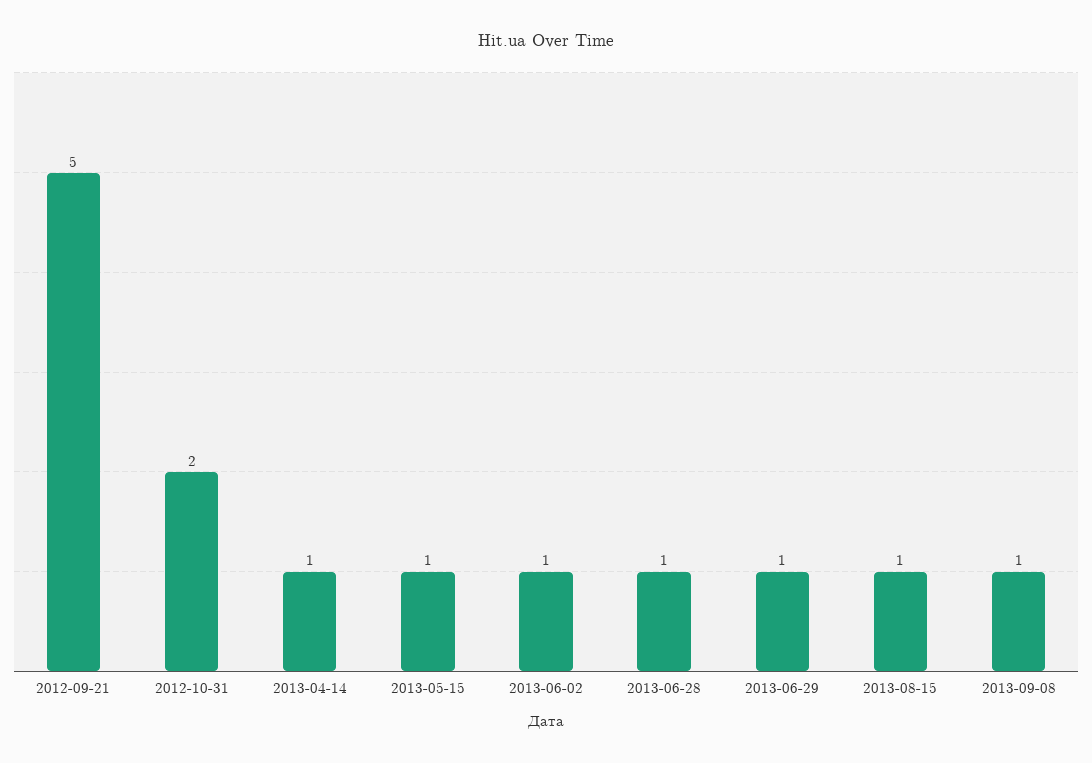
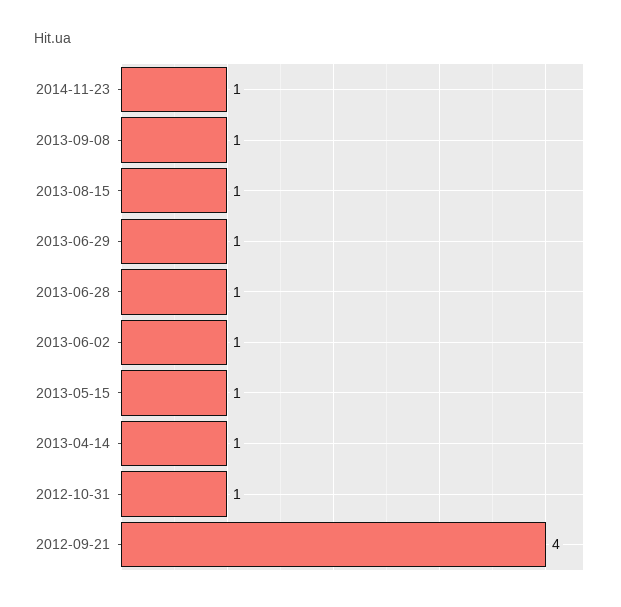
2012-09-21: 5 -> 4
2012-10-31: 2 -> 1
2014-11-23: none -> 1

